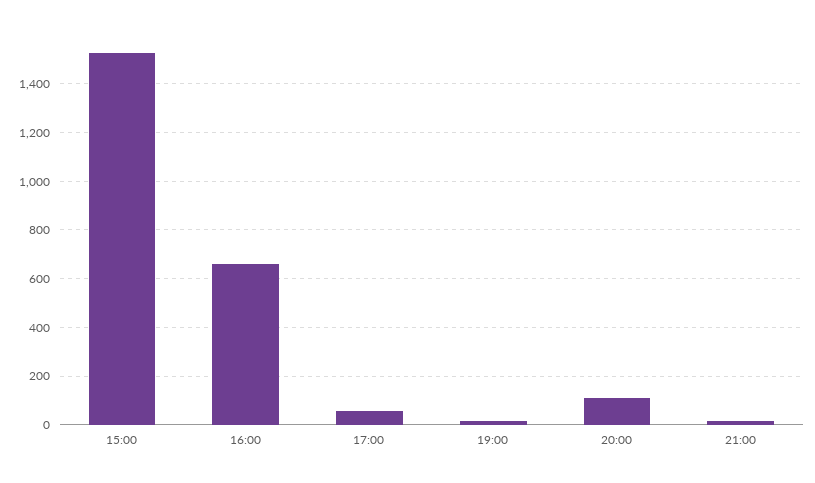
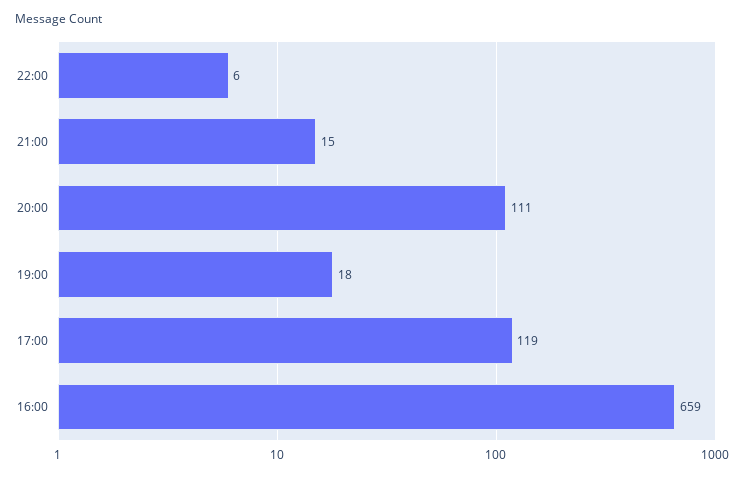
15:00: 1525 -> none
17:00: 50 -> 119
22:00: none -> 6

